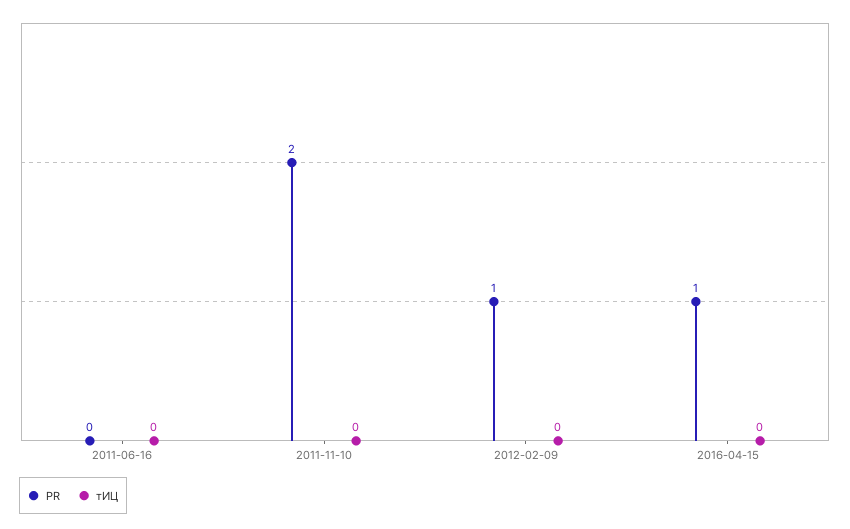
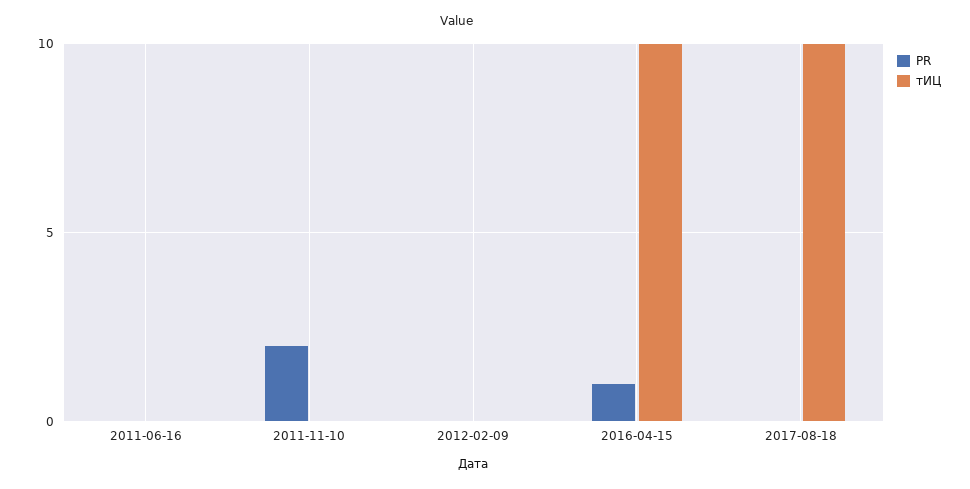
PR, 2012-02-09: 1 -> 0
тИЦ, 2016-04-15: 0 -> 10
PR, 2017-08-18: none -> 0
тИЦ, 2017-08-18: none -> 10

